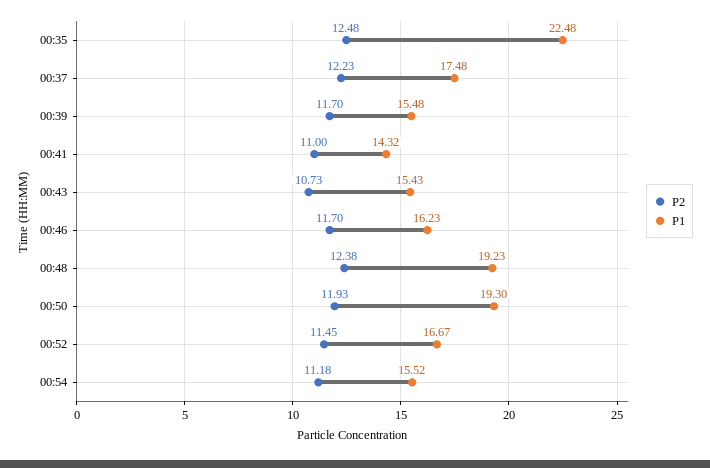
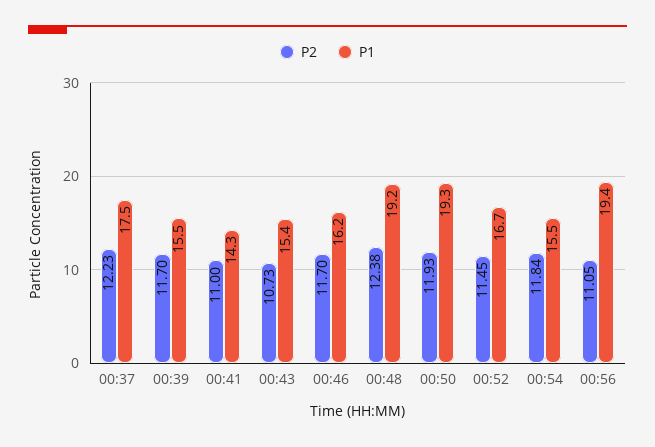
P2, 00:35: 12.48 -> none
P1, 00:35: 22.48 -> none
P2, 00:54: 11.18 -> 11.84
P2, 00:56: none -> 11.05
P1, 00:56: none -> 19.4

